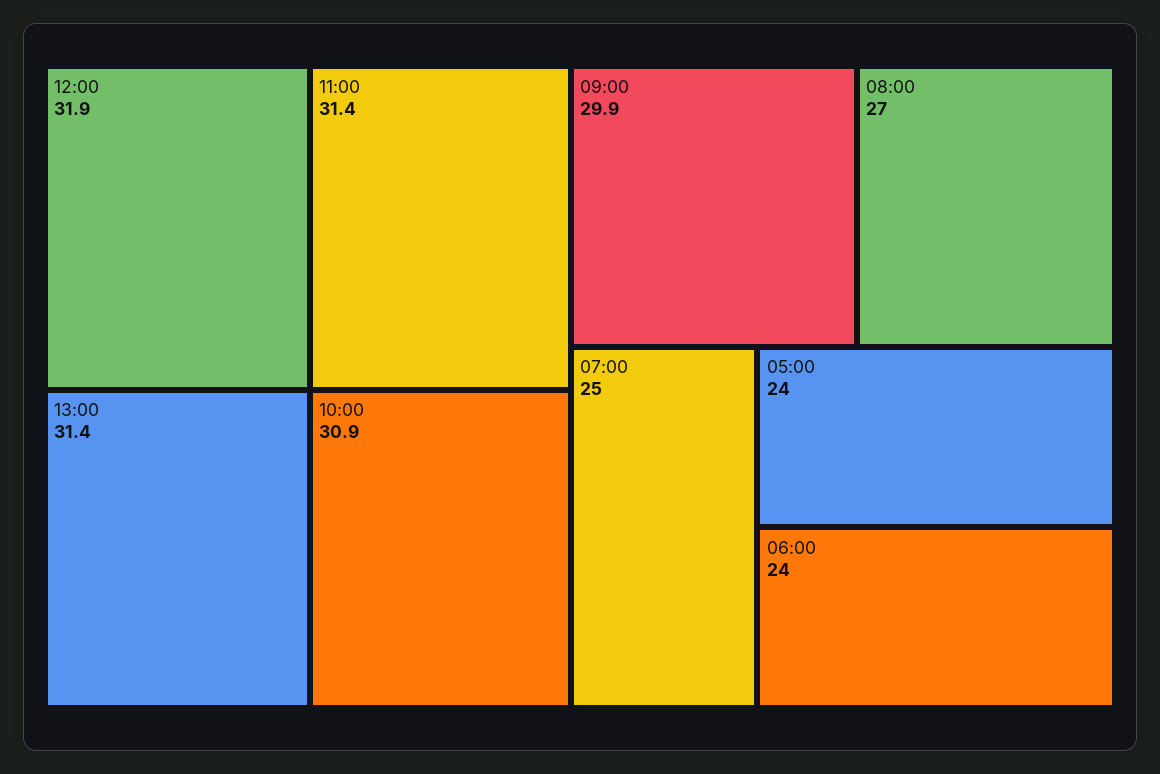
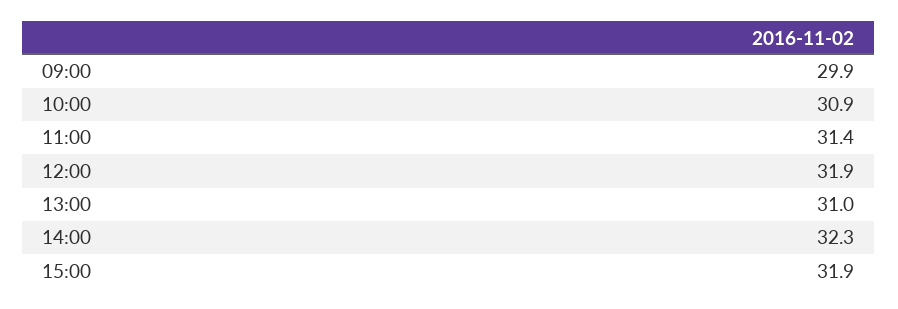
13:00: 31.4 -> 31
08:00: 27 -> none
07:00: 25 -> none
05:00: 24 -> none
06:00: 24 -> none
14:00: none -> 32.3
15:00: none -> 31.9

